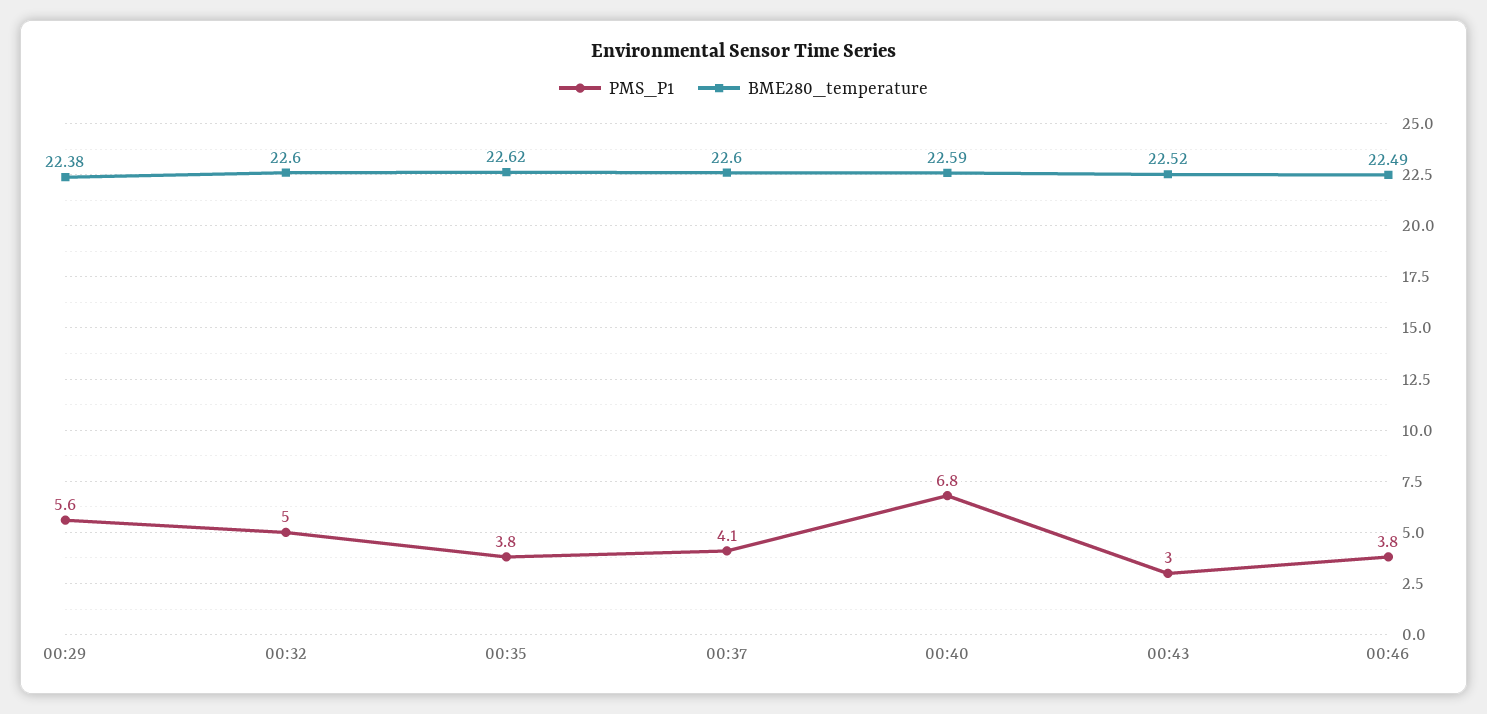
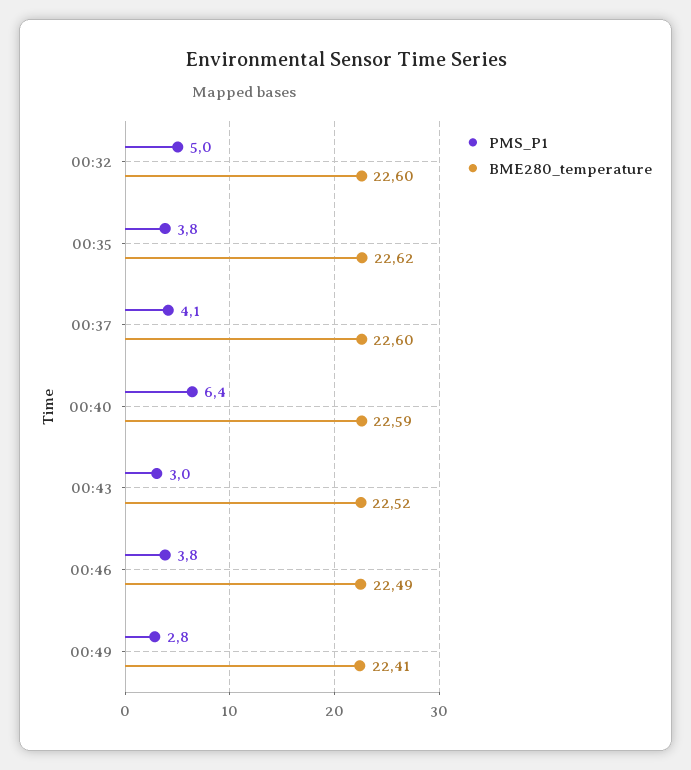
PMS_P1, 00:29: 5.6 -> none
BME280_temperature, 00:29: 22.38 -> none
PMS_P1, 00:40: 6.8 -> 6.4
PMS_P1, 00:49: none -> 2.8
BME280_temperature, 00:49: none -> 22.41

